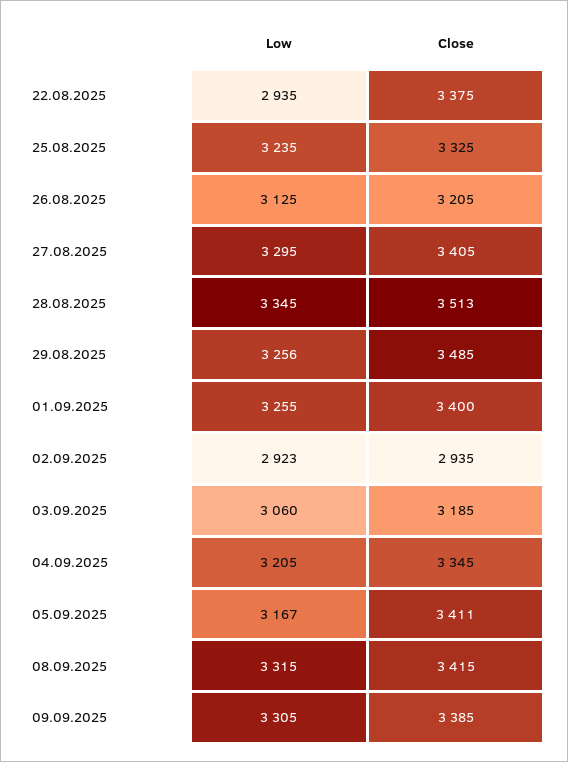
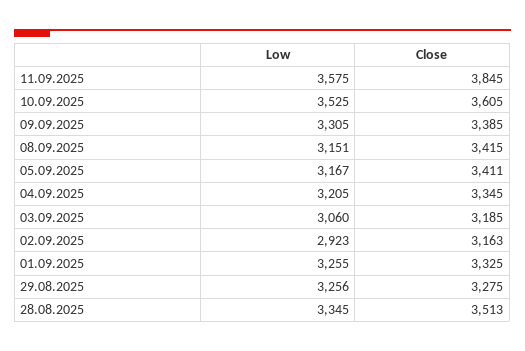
Low, 22.08.2025: 2935 -> none
Close, 22.08.2025: 3375 -> none
Low, 25.08.2025: 3235 -> none
Close, 25.08.2025: 3325 -> none
Low, 26.08.2025: 3125 -> none
Close, 26.08.2025: 3205 -> none
Low, 27.08.2025: 3295 -> none
Close, 27.08.2025: 3405 -> none
Close, 29.08.2025: 3485 -> 3275
Close, 01.09.2025: 3400 -> 3325
Close, 02.09.2025: 2935 -> 3163
Low, 08.09.2025: 3315 -> 3151
Low, 11.09.2025: none -> 3575
Close, 11.09.2025: none -> 3845
Low, 10.09.2025: none -> 3525
Close, 10.09.2025: none -> 3605

